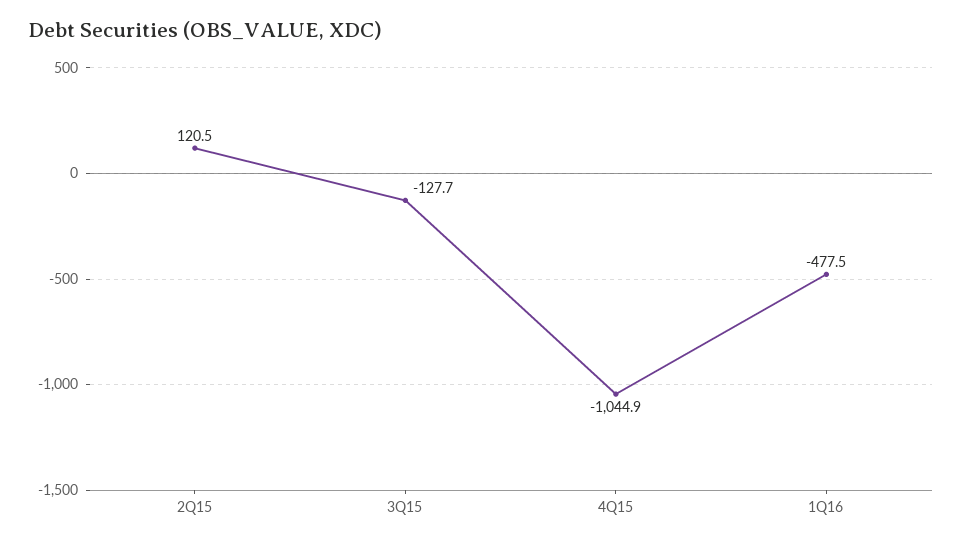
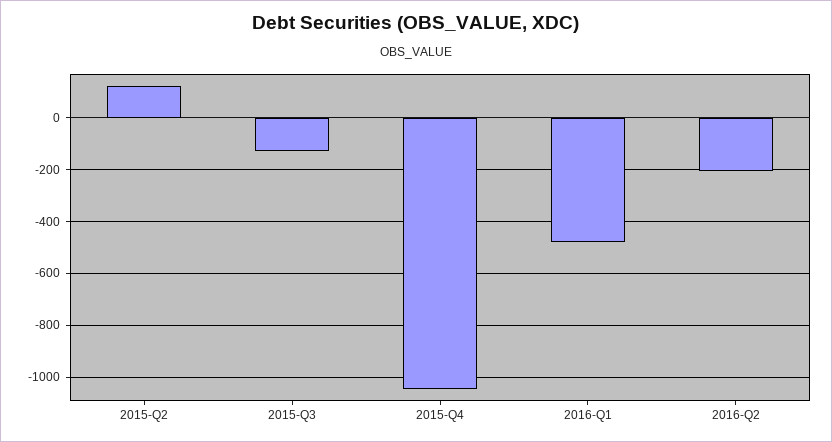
2016-Q2: none -> -200

